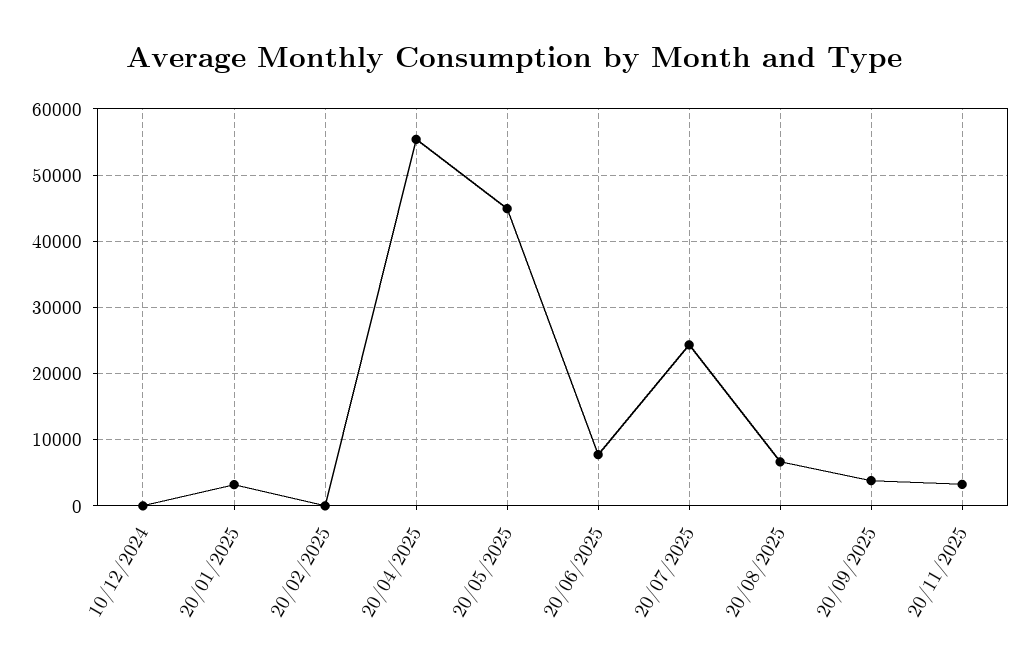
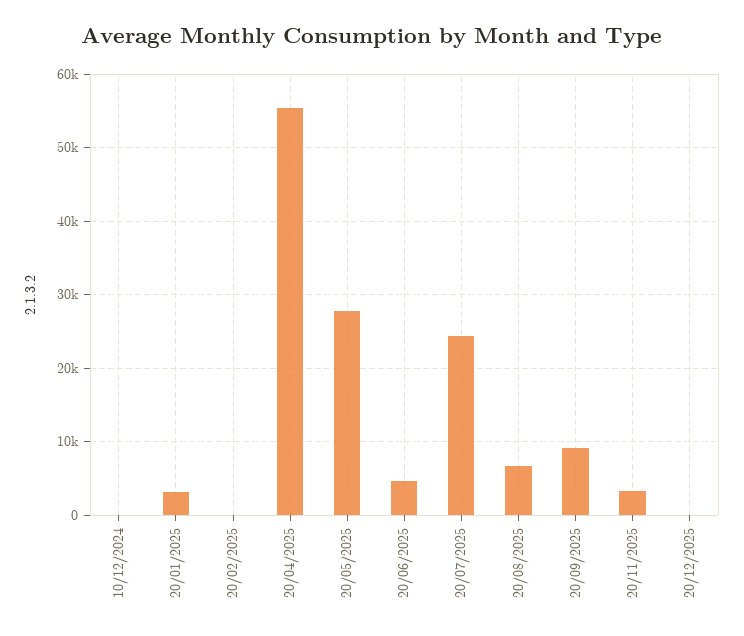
20/05/2025: 45000 -> 28000
20/06/2025: 8000 -> 5000
20/09/2025: 4000 -> 9000
20/12/2025: none -> 0

